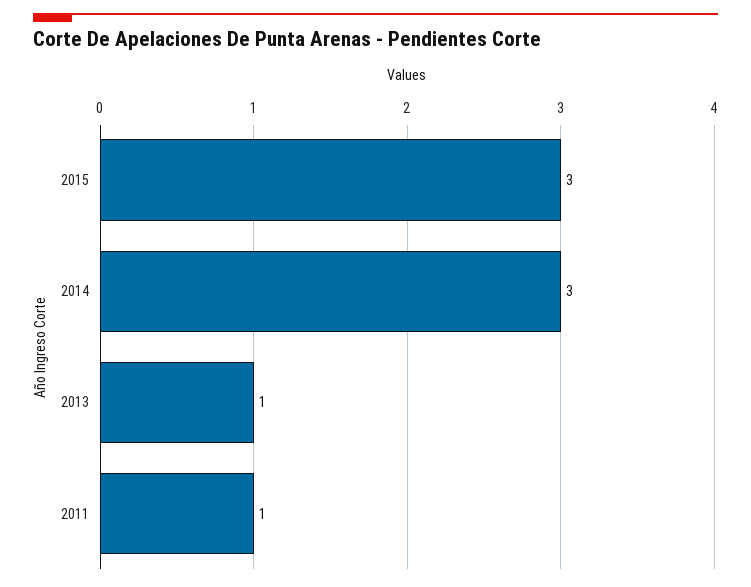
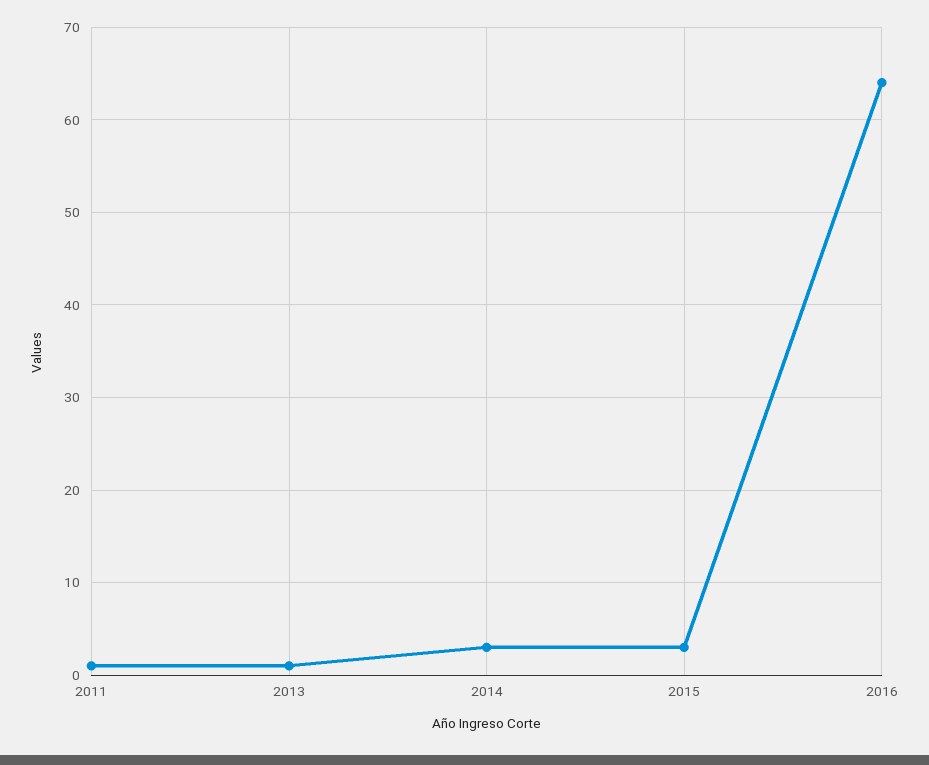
2016: none -> 64

